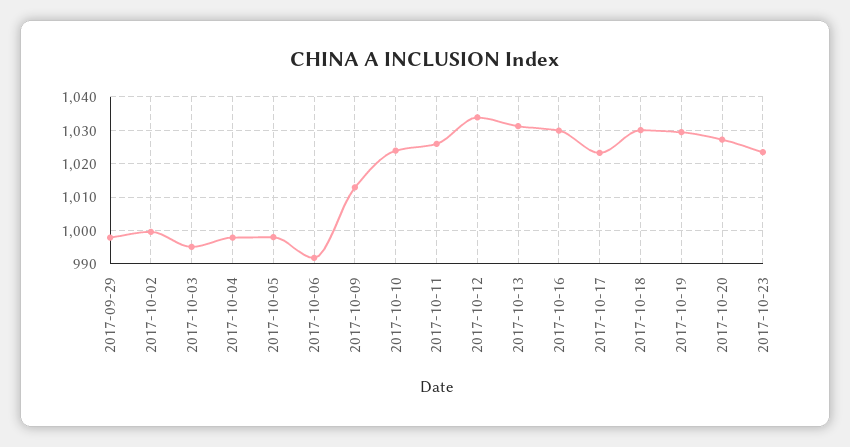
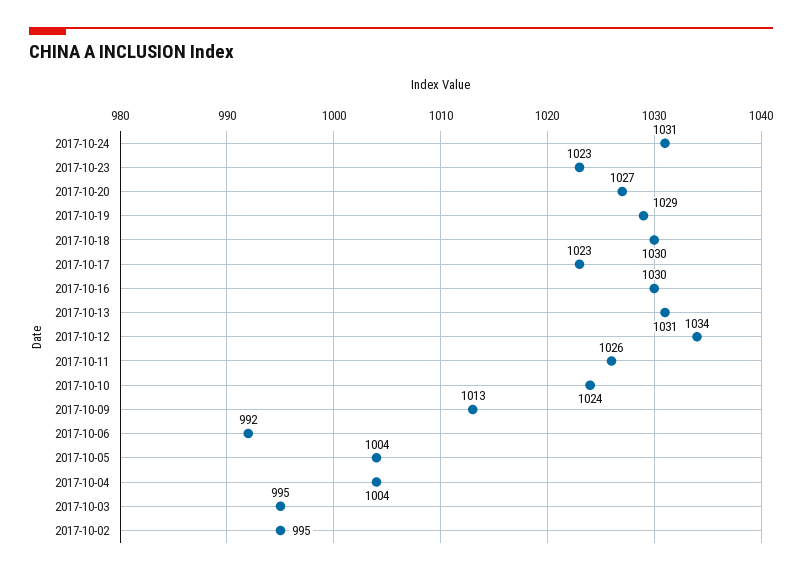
2017-09-29: 998 -> none
2017-10-02: 1000 -> 995
2017-10-04: 998 -> 1004
2017-10-05: 998 -> 1004
2017-10-24: none -> 1031

